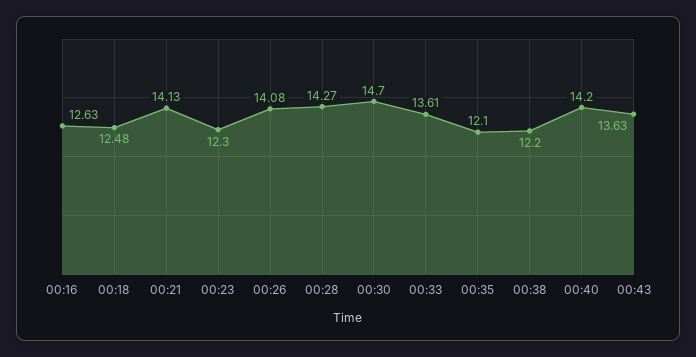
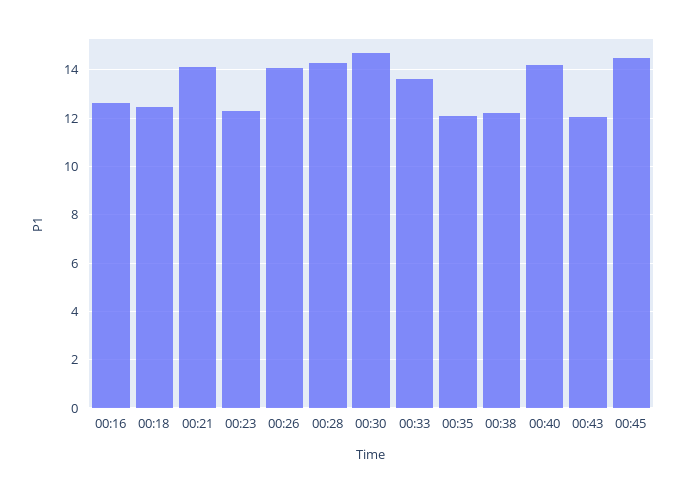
00:43: 13.63 -> 12
00:45: none -> 14.5

